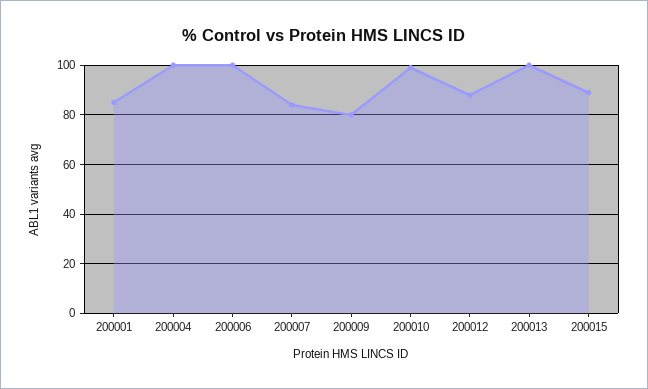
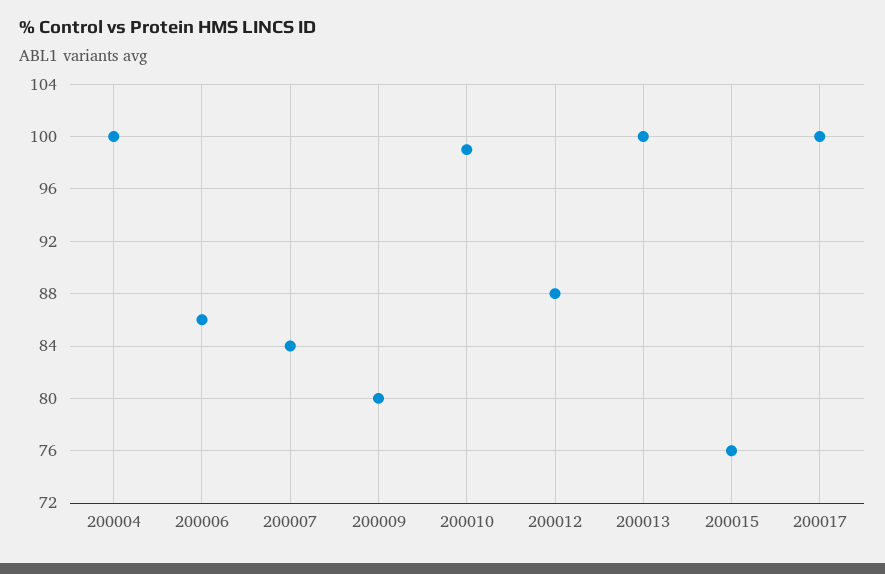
200001: 85 -> none
200006: 100 -> 86
200015: 90 -> 76
200017: none -> 100

